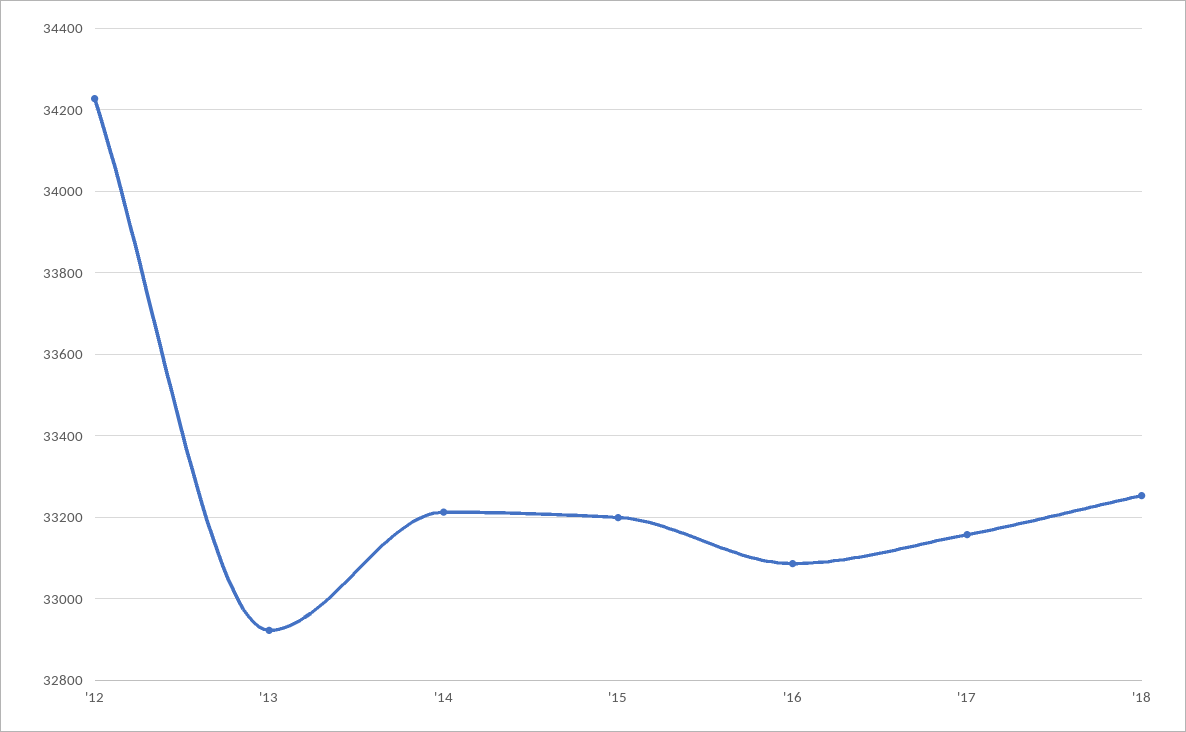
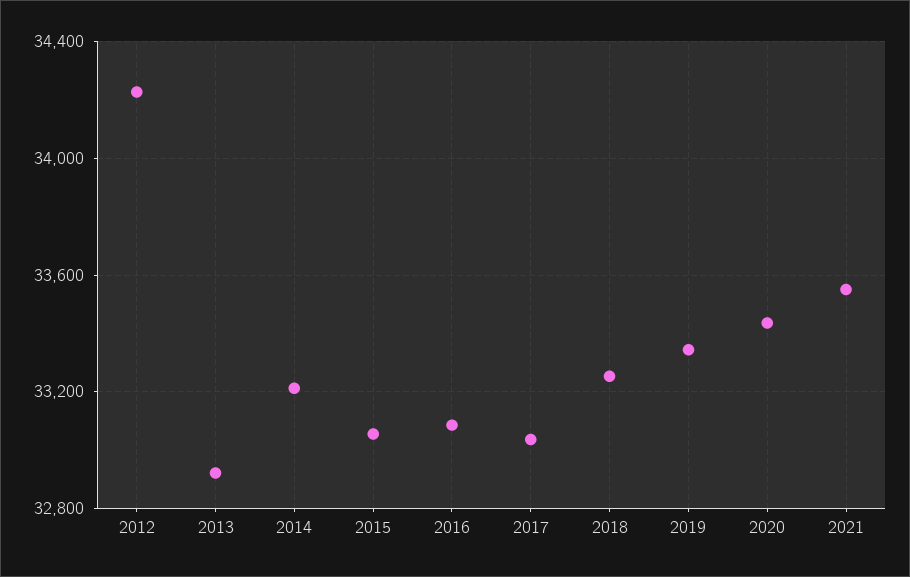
'15: 33200 -> 33050
'17: 33160 -> 33050
2019: none -> 33350
2020: none -> 33450
2021: none -> 33550

